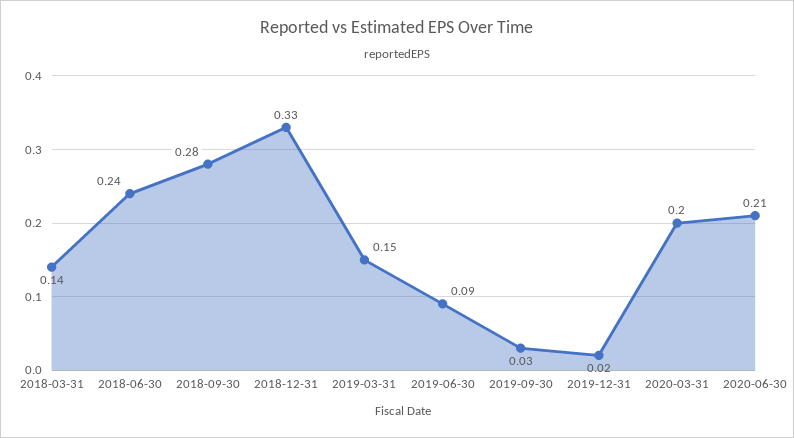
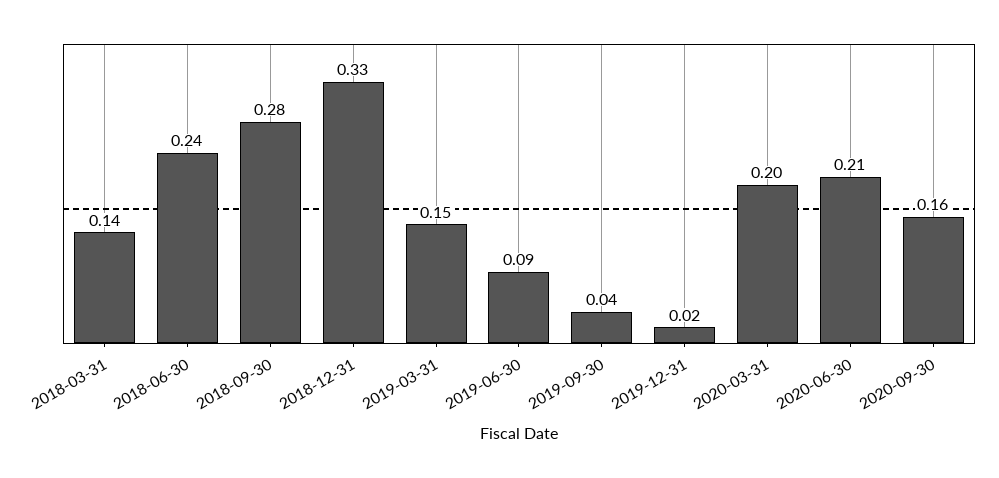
2019-09-30: 0.03 -> 0.04
2020-09-30: none -> 0.16

